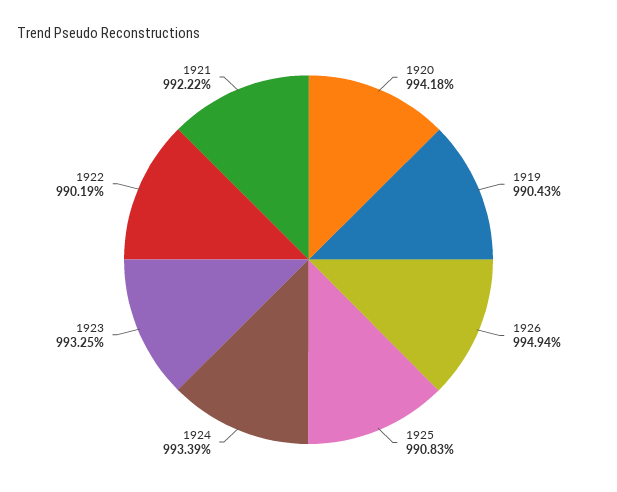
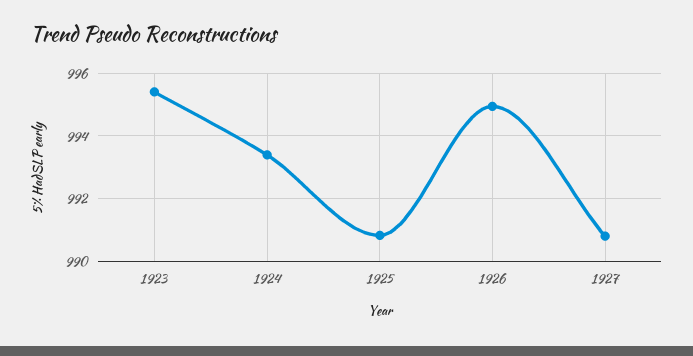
1920: 994.18 -> none
1919: 990.43 -> none
1923: 993.25 -> 995.4
1922: 990.19 -> none
1921: 992.22 -> none
1927: none -> 990.8

